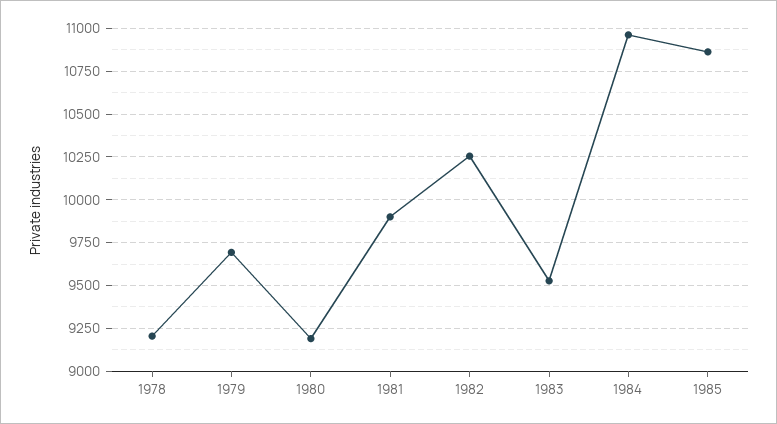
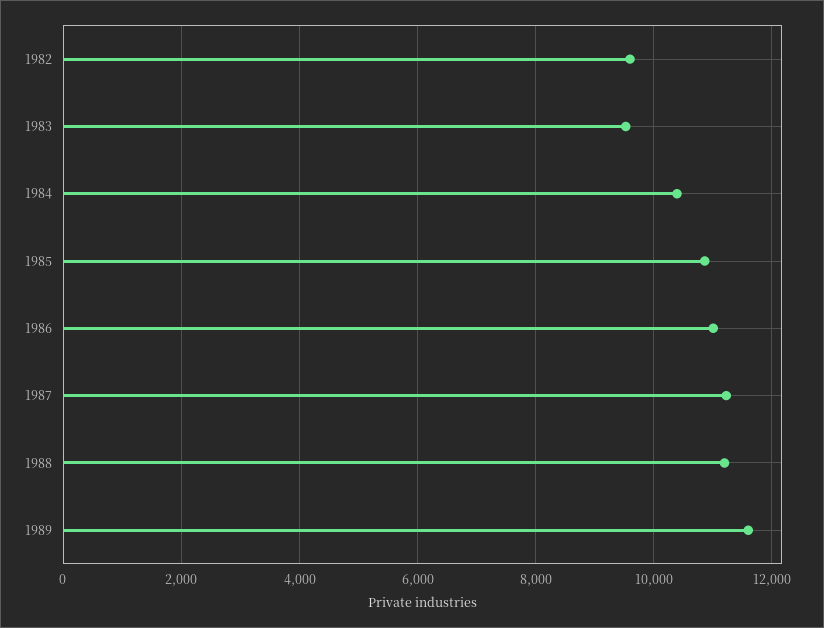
1978: 9200 -> none
1979: 9700 -> none
1980: 9200 -> none
1981: 9900 -> none
1982: 10250 -> 9600
1984: 10950 -> 10400
1986: none -> 11000
1987: none -> 11200
1988: none -> 11200
1989: none -> 11600

